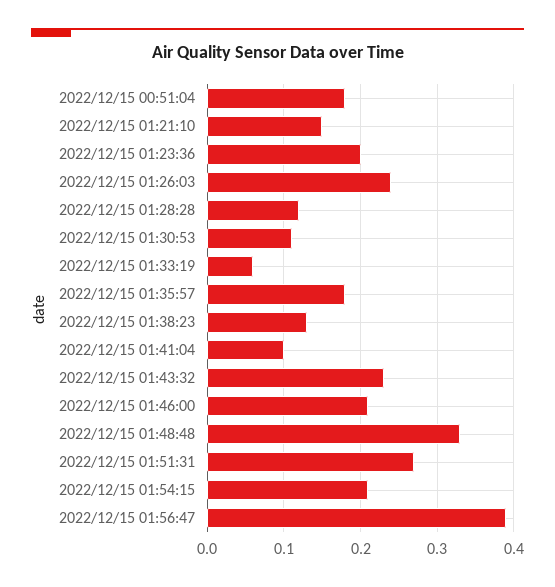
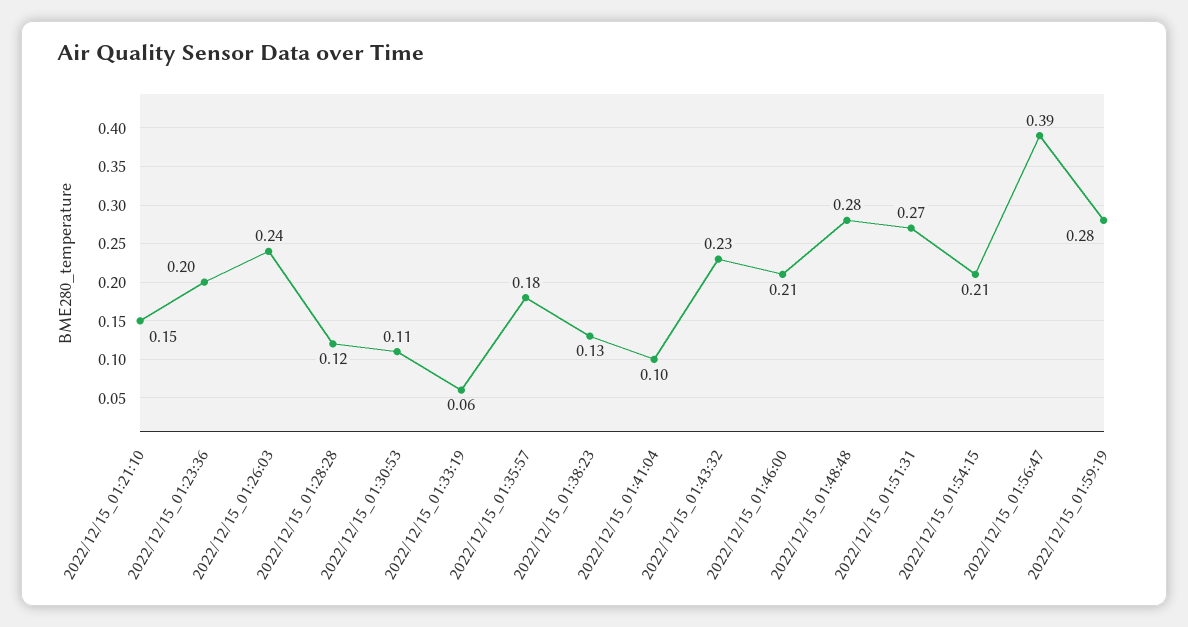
2022/12/15 00:51:04: 0.18 -> none
2022/12/15 01:48:48: 0.33 -> 0.28
2022/12/15_01:59:19: none -> 0.28

